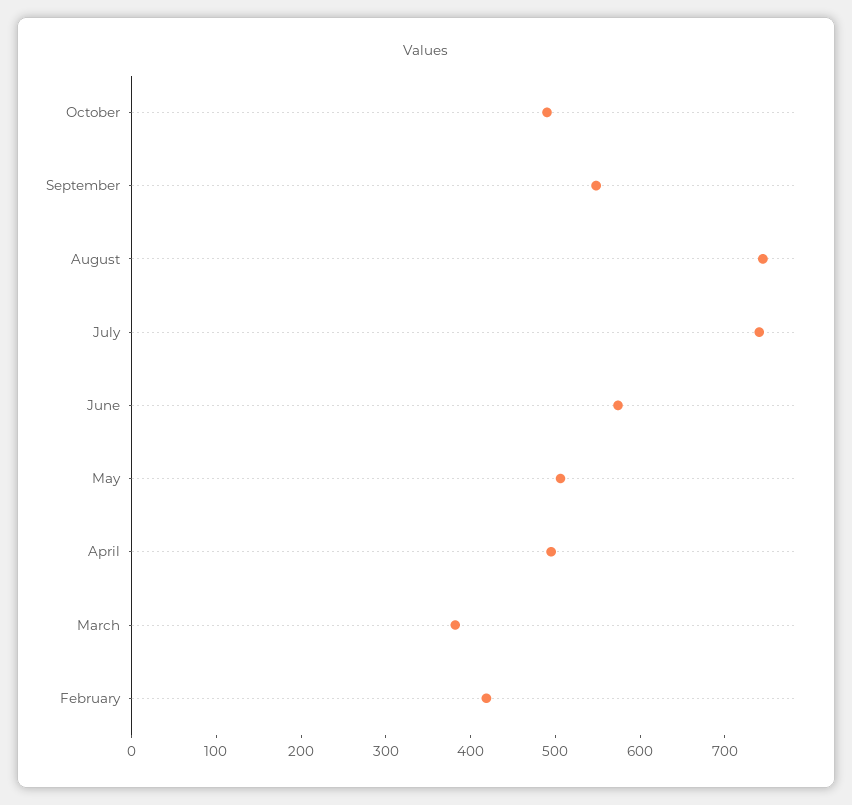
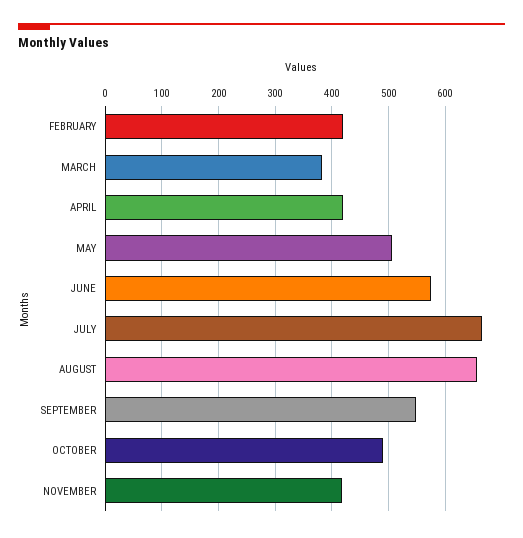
August: 740 -> 660
July: 740 -> 660
April: 500 -> 420
NOVEMBER: none -> 420

